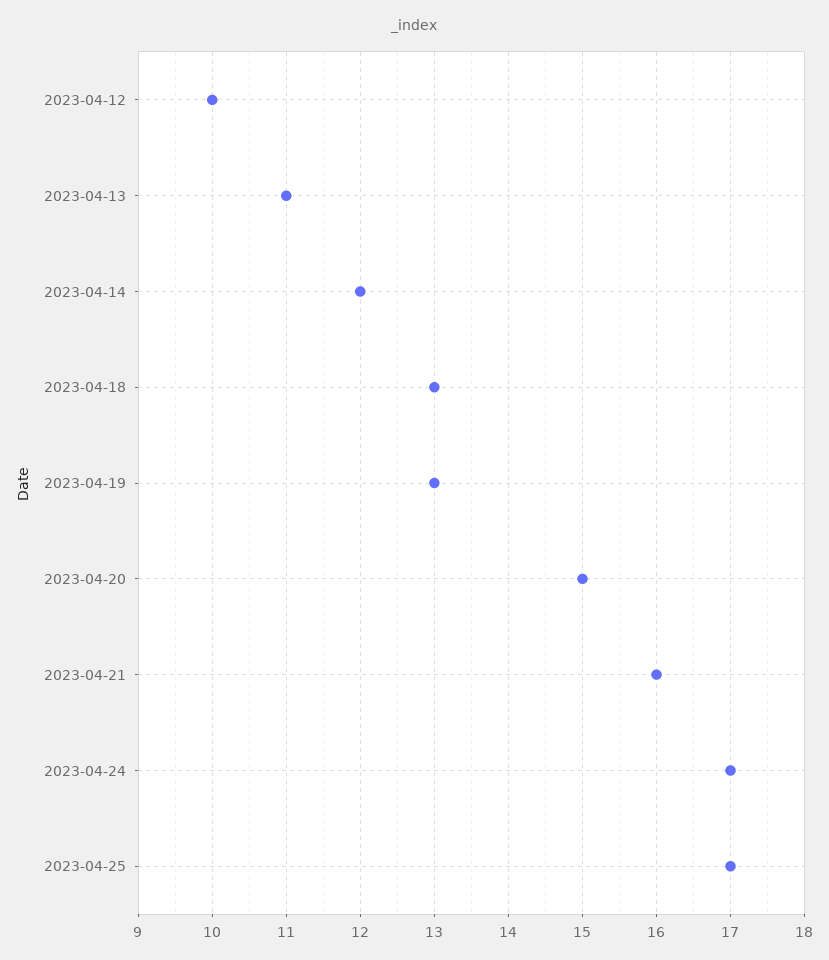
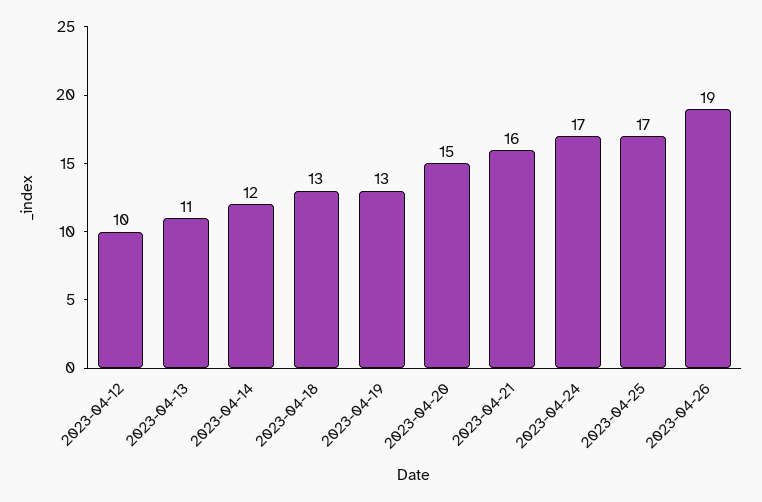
2023-04-26: none -> 19

